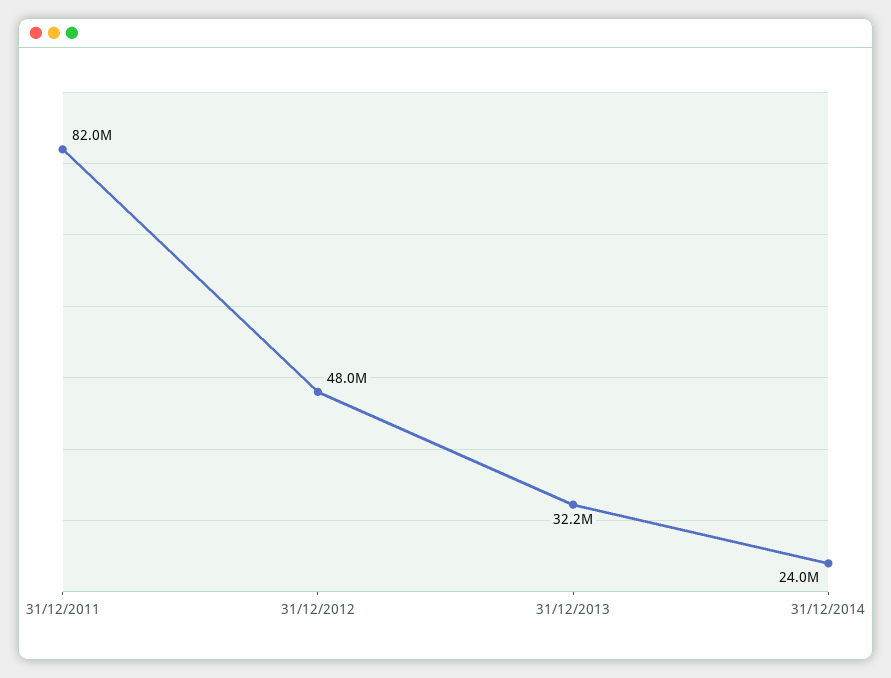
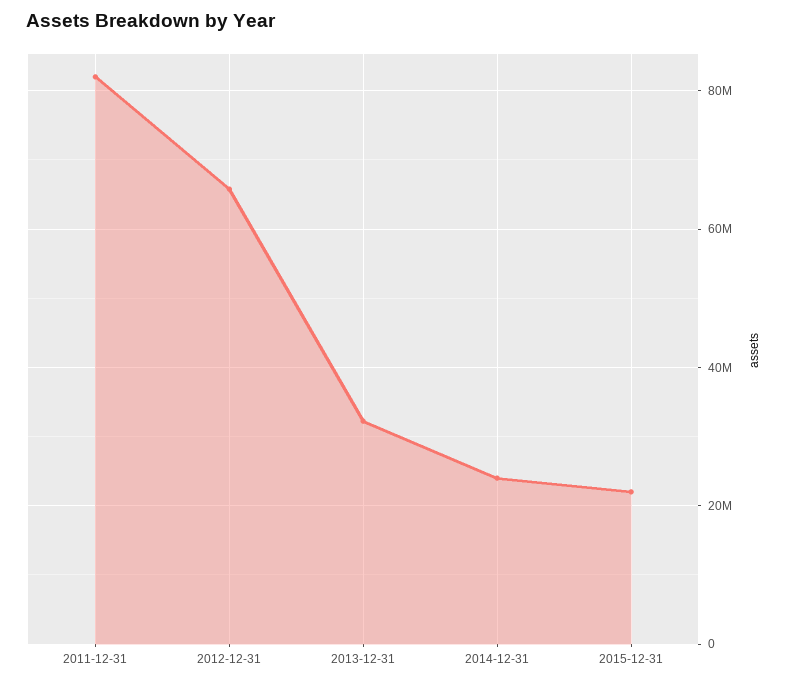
31/12/2012: 48000000 -> 66000000
2015-12-31: none -> 22000000

